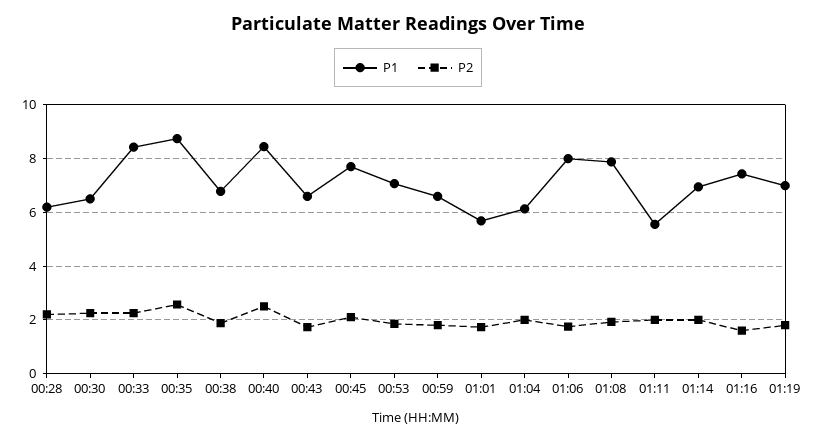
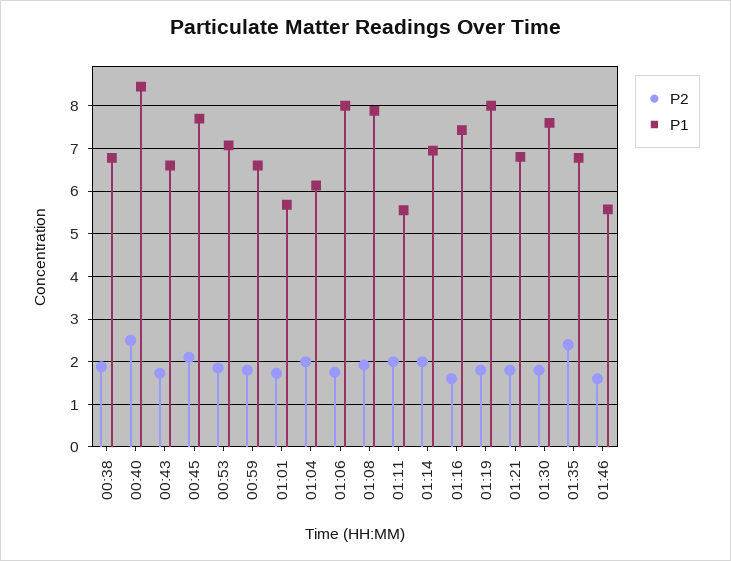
P1, 00:28: 6.25 -> none
P2, 00:28: 2.25 -> none
P1, 00:30: 6.5 -> none
P2, 00:30: 2.25 -> none
P1, 00:33: 8.5 -> none
P2, 00:33: 2.25 -> none
P1, 00:35: 8.75 -> none
P2, 00:35: 2.5 -> none
P1, 01:19: 7 -> 8
P2, 01:21: none -> 1.8
P1, 01:21: none -> 6.8
P2, 01:30: none -> 1.8
P1, 01:30: none -> 7.6
P2, 01:35: none -> 2.4
P1, 01:35: none -> 6.8
P2, 01:46: none -> 1.6
P1, 01:46: none -> 5.6

